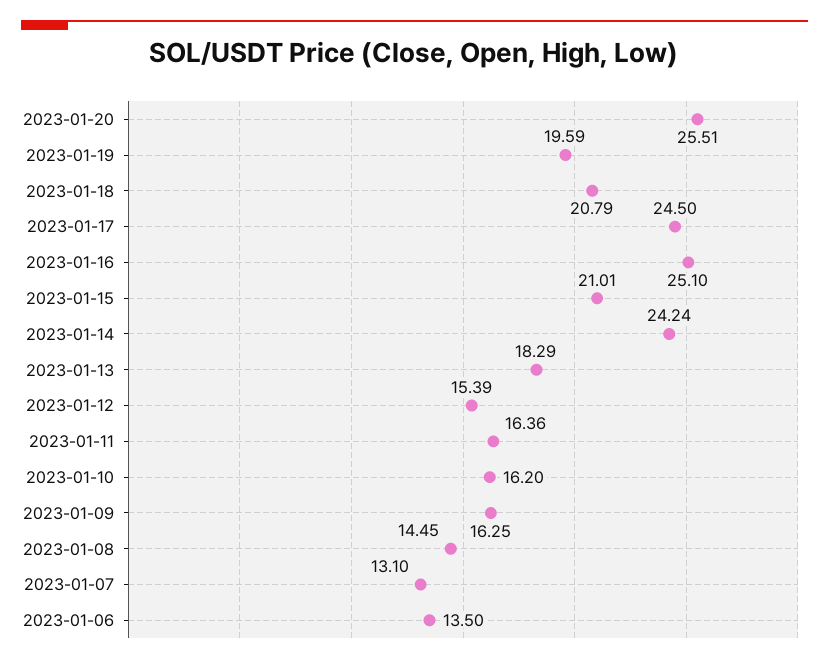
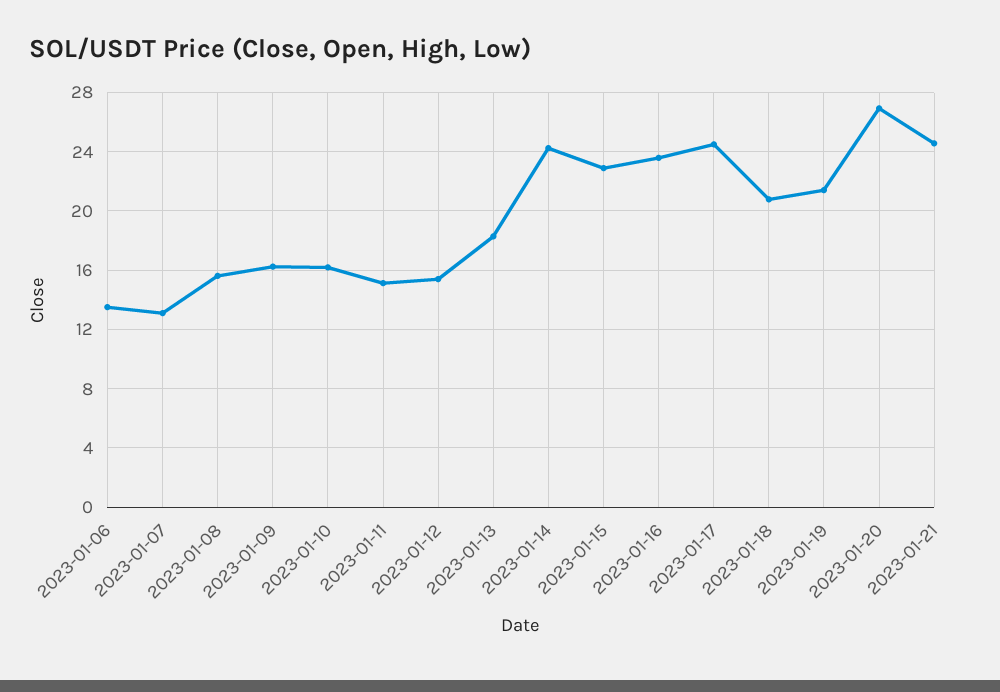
2023-01-20: 25.51 -> 27
2023-01-19: 19.59 -> 21.5
2023-01-16: 25.1 -> 23.5
2023-01-15: 21.01 -> 23
2023-01-11: 16.36 -> 15
2023-01-08: 14.45 -> 15.5
2023-01-21: none -> 24.5

